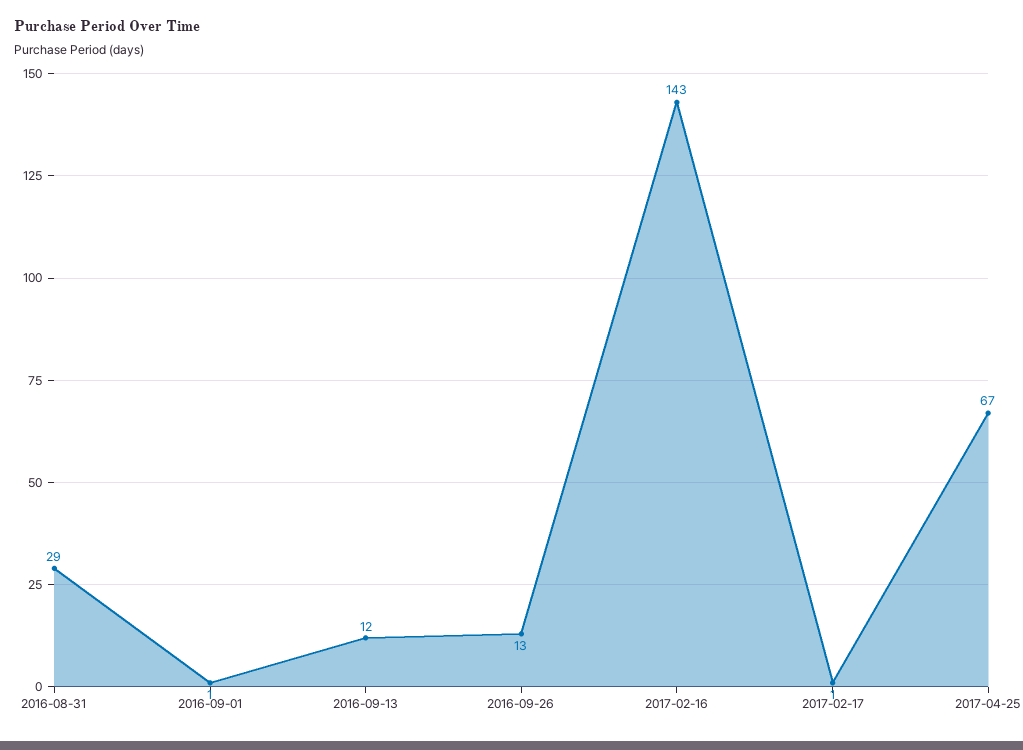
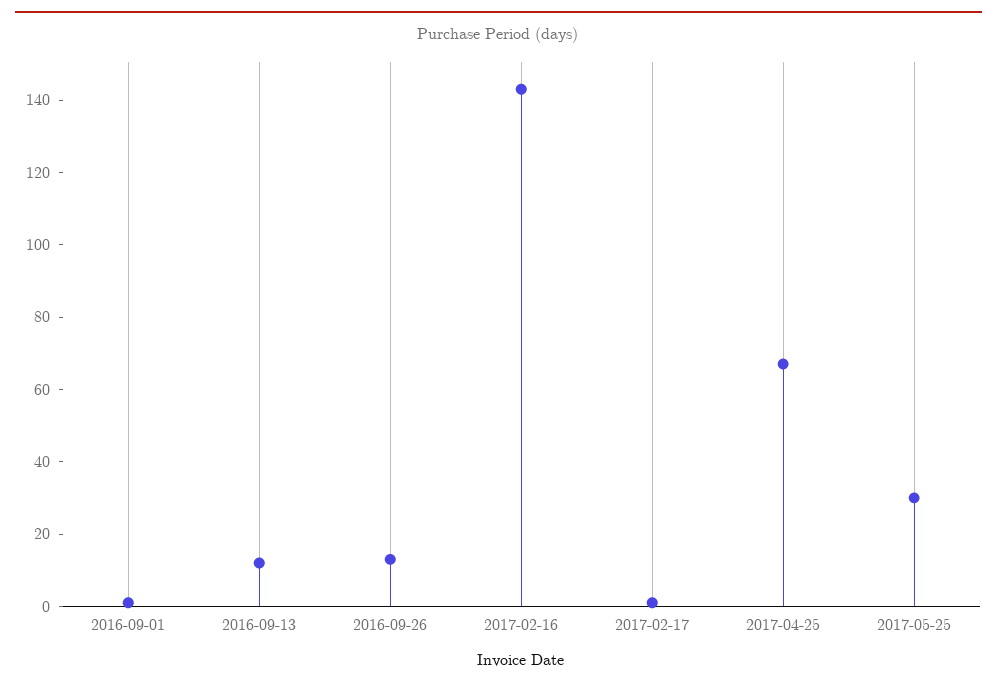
2016-08-31: 29 -> none
2017-05-25: none -> 30

